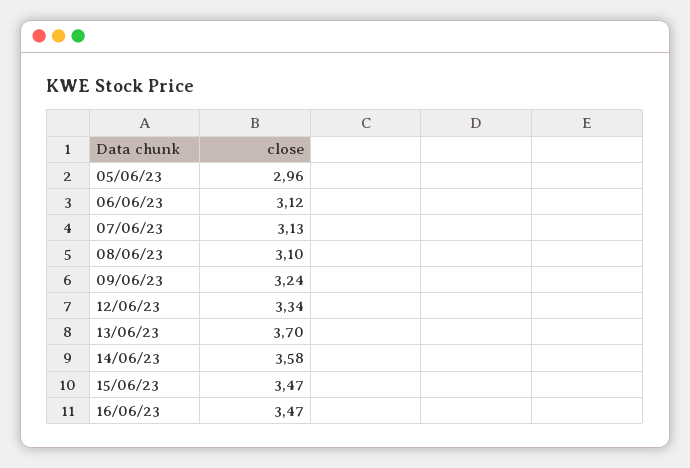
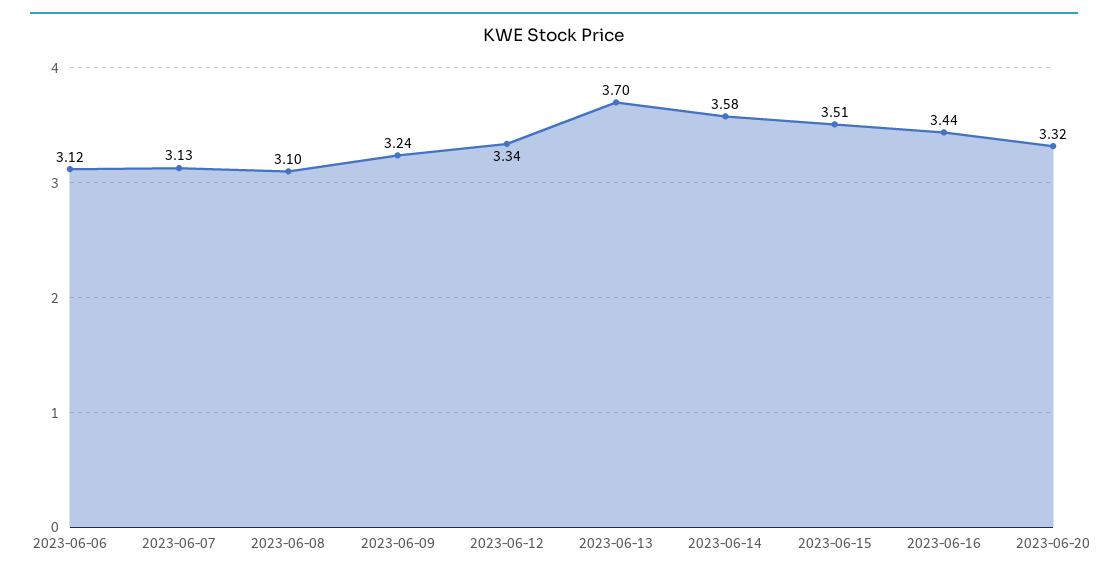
05/06/23: 2.96 -> none
15/06/23: 3.47 -> 3.51
16/06/23: 3.47 -> 3.44
2023-06-20: none -> 3.32

